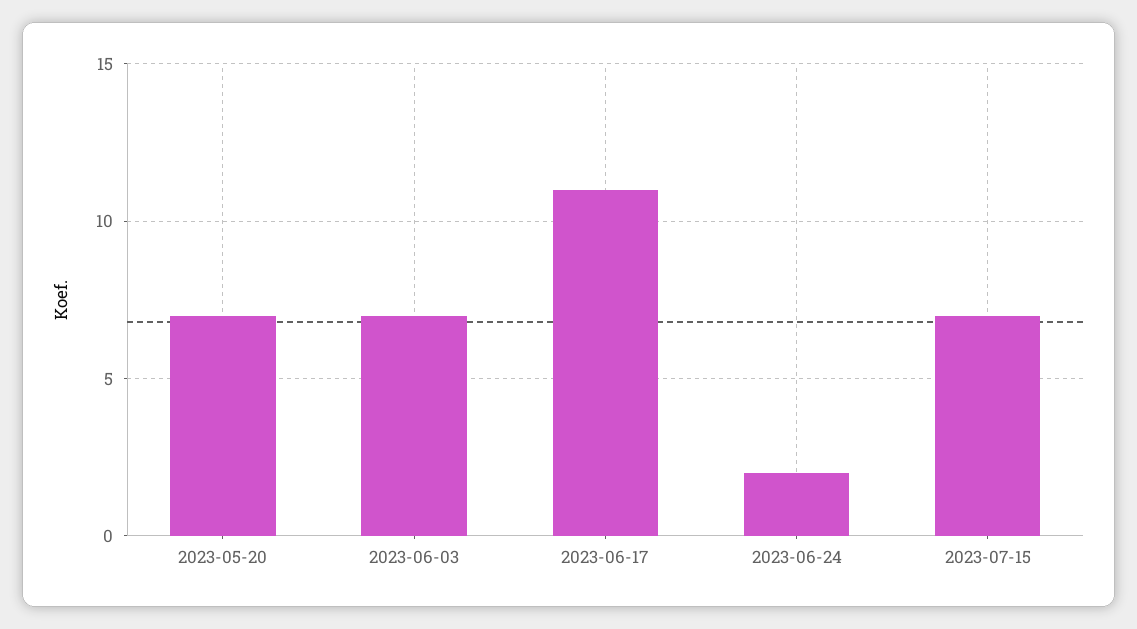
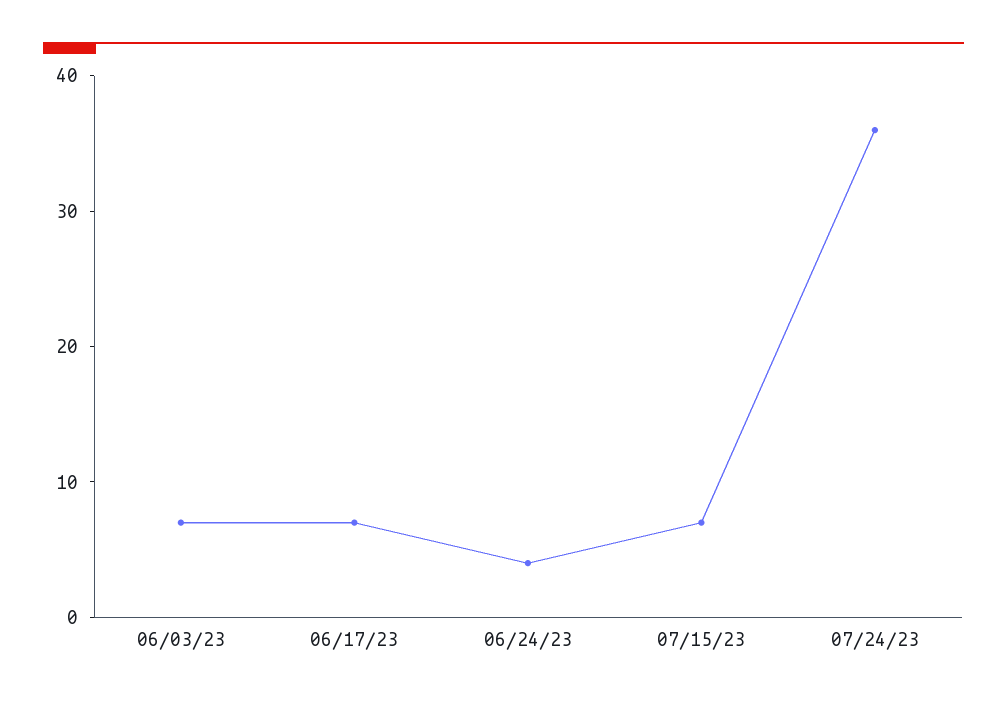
2023-05-20: 7 -> none
2023-06-17: 11 -> 7
2023-06-24: 2 -> 4
07/24/23: none -> 36

